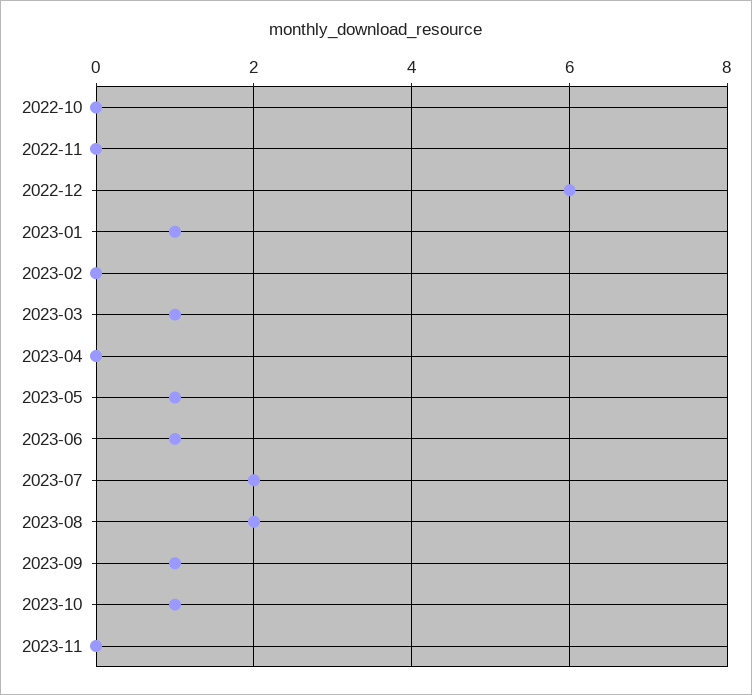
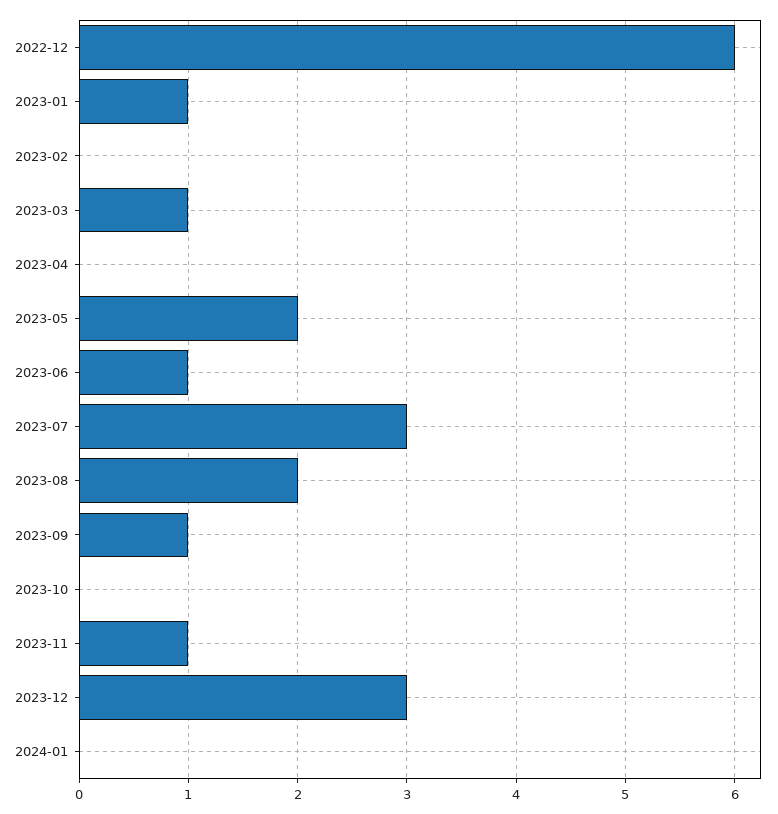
2022-10: 0 -> none
2022-11: 0 -> none
2023-05: 1 -> 2
2023-07: 2 -> 3
2023-10: 1 -> 0
2023-11: 0 -> 1
2023-12: none -> 3
2024-01: none -> 0

